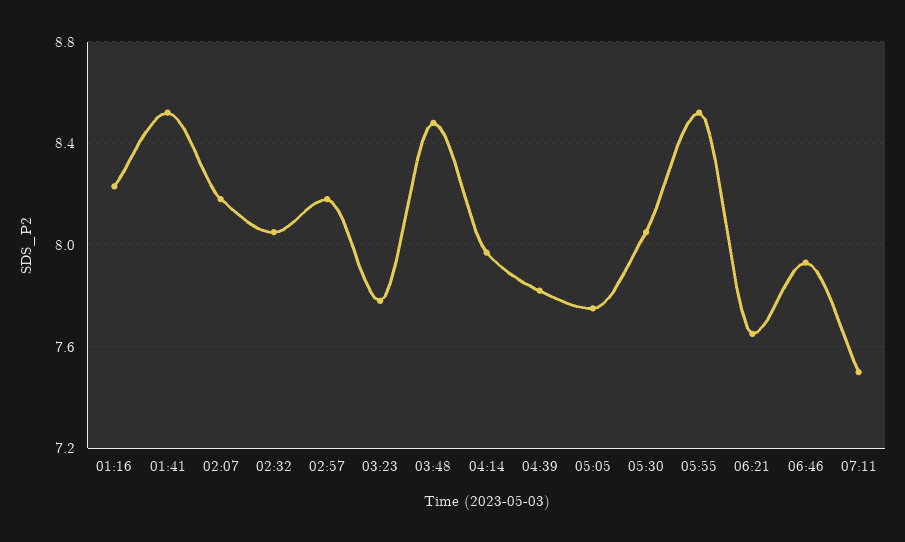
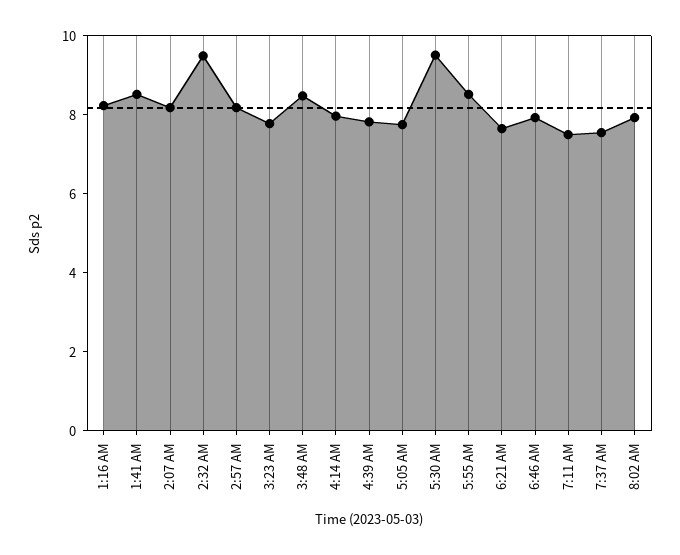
02:32: 8.05 -> 9.5
05:30: 8.05 -> 9.5
7:37 AM: none -> 7.5
8:02 AM: none -> 8

